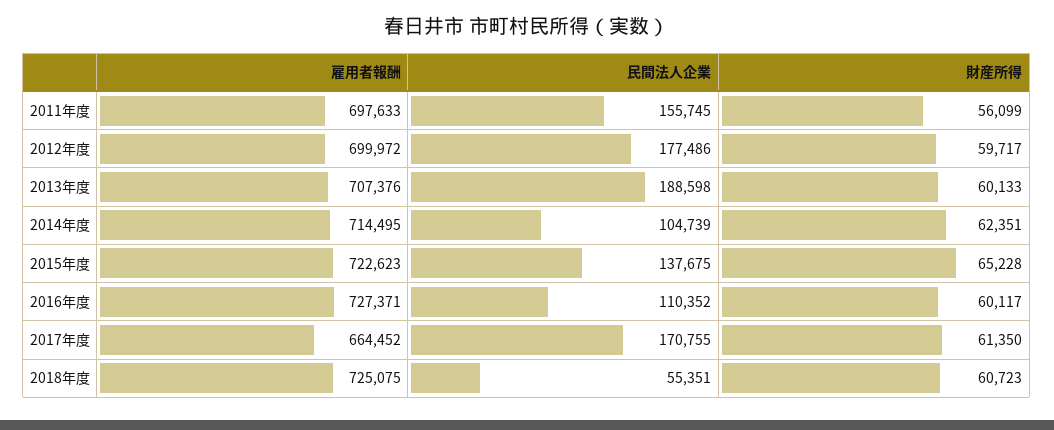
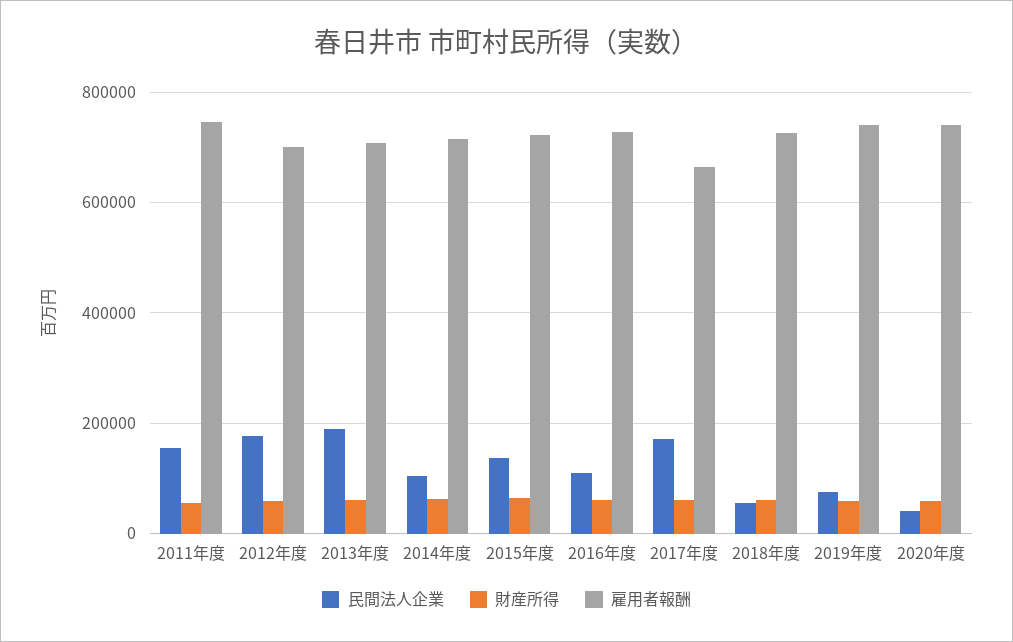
雇用者報酬, 2011年度: 697633 -> 740000
民間法人企業, 2019年度: none -> 80000
財産所得, 2019年度: none -> 60000
雇用者報酬, 2019年度: none -> 740000
民間法人企業, 2020年度: none -> 40000
財産所得, 2020年度: none -> 60000
雇用者報酬, 2020年度: none -> 740000

